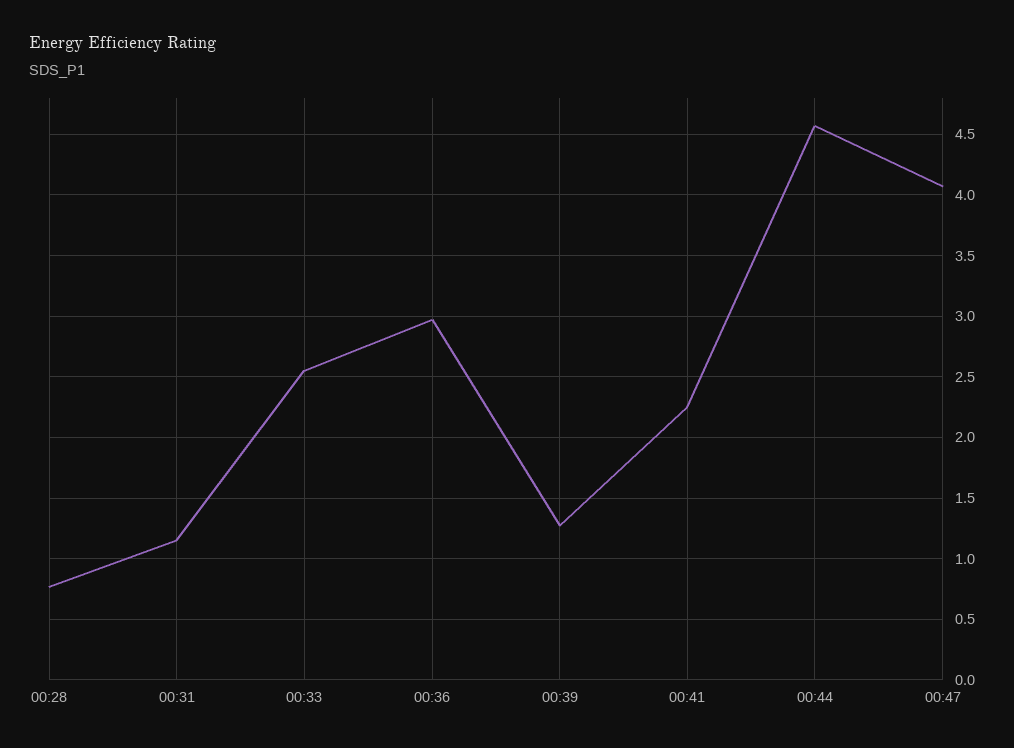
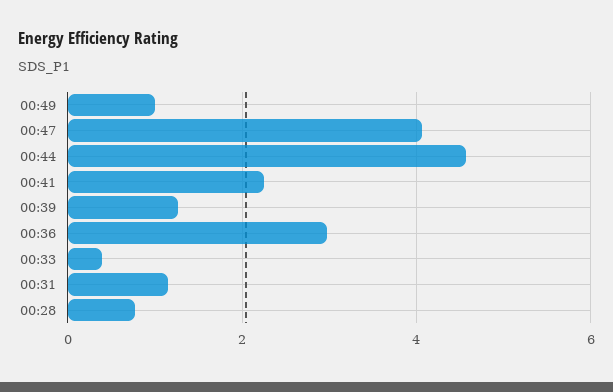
00:33: 2.55 -> 0.4
00:49: none -> 1

